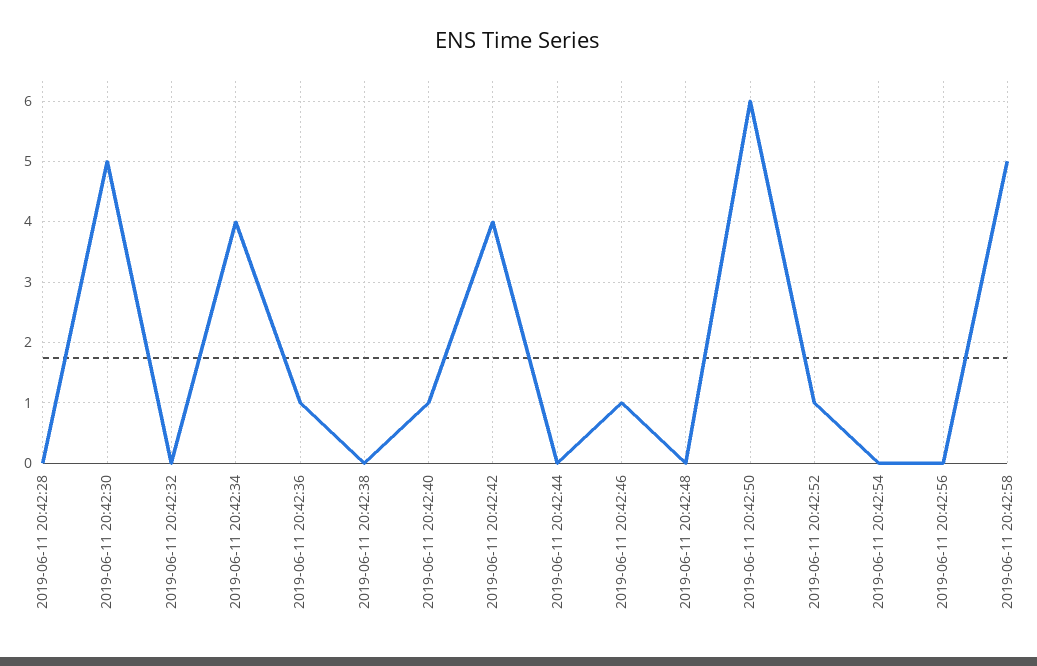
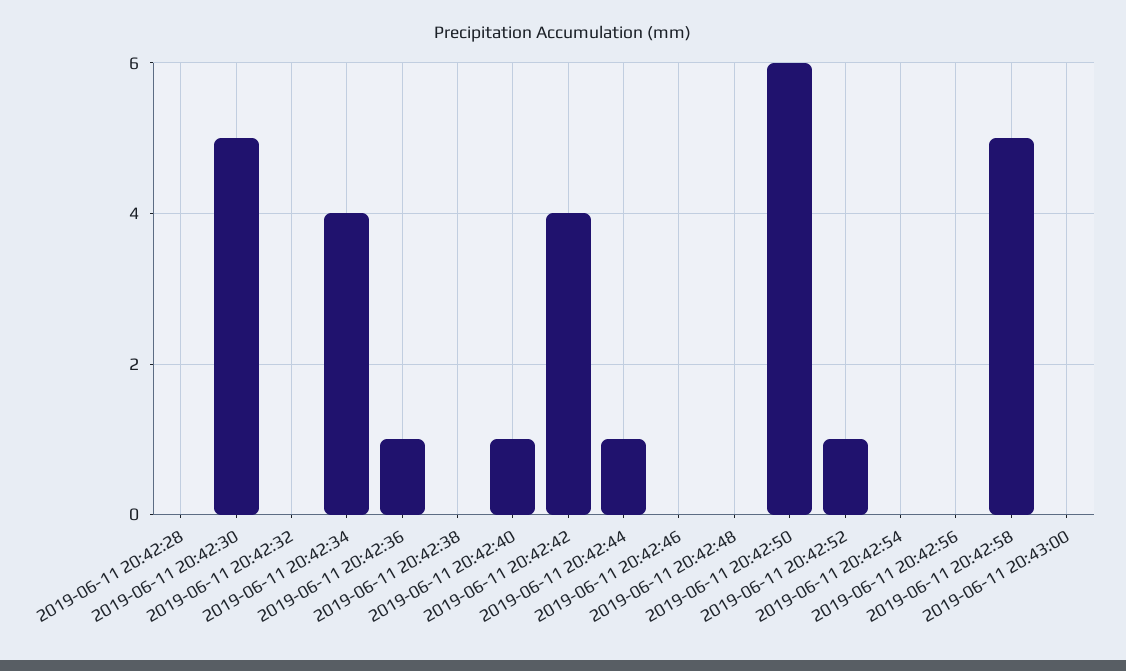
2019-06-11 20:42:44: 0 -> 1
2019-06-11 20:42:46: 1 -> 0
2019-06-11 20:43:00: none -> 0

